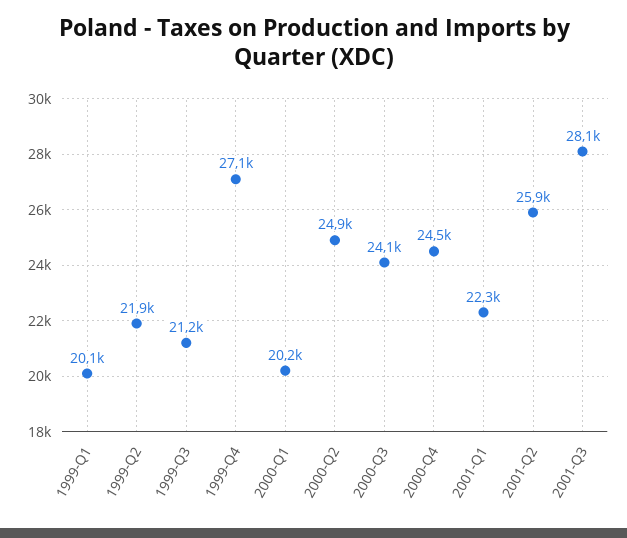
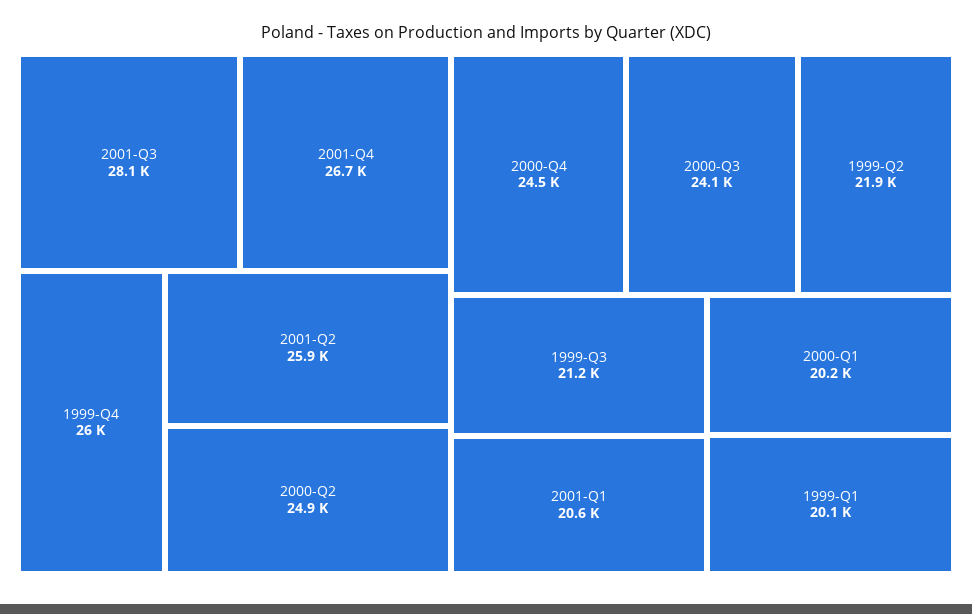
1999-Q4: 27100 -> 26000
2001-Q1: 22300 -> 20600
2001-Q4: none -> 26700

